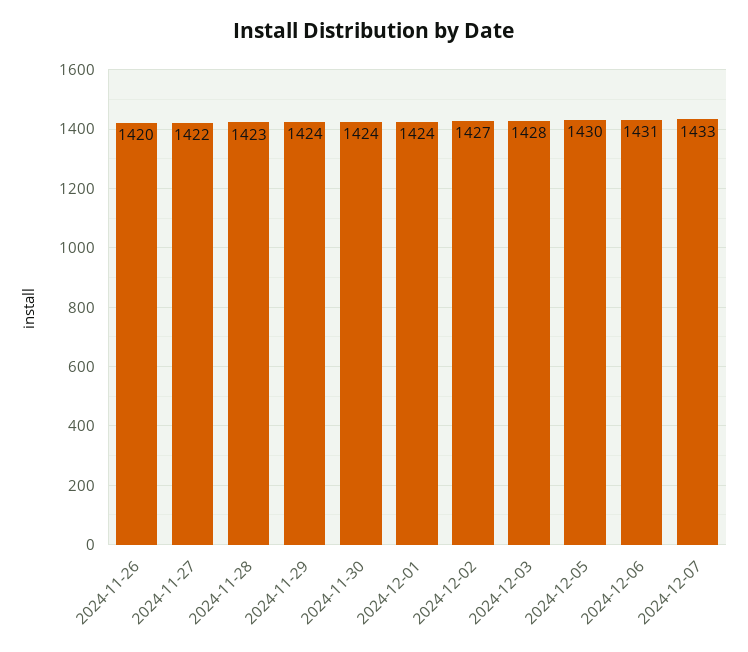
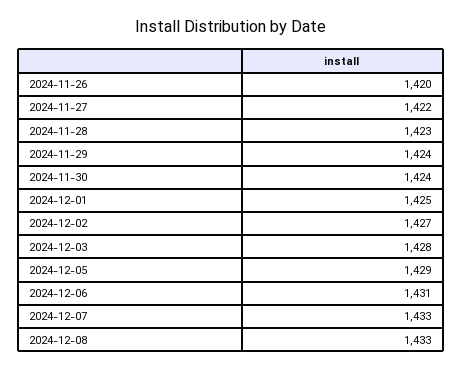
2024-12-01: 1424 -> 1425
2024-12-05: 1430 -> 1429
2024-12-08: none -> 1433

